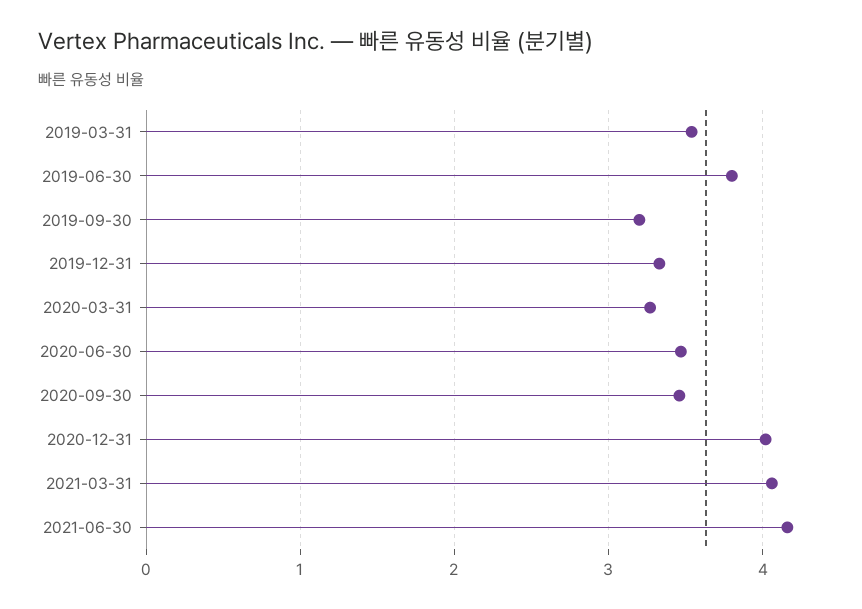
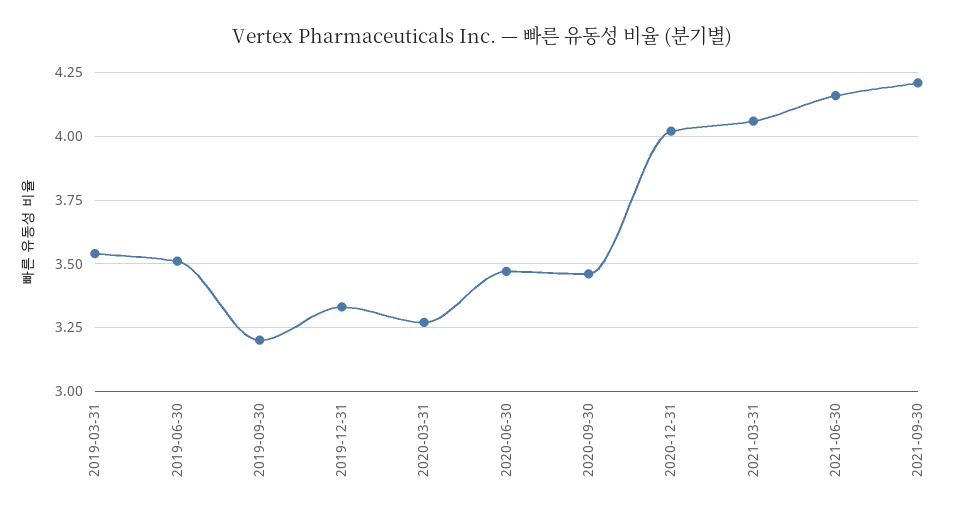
2019-06-30: 3.8 -> 3.5
2021-09-30: none -> 4.2

